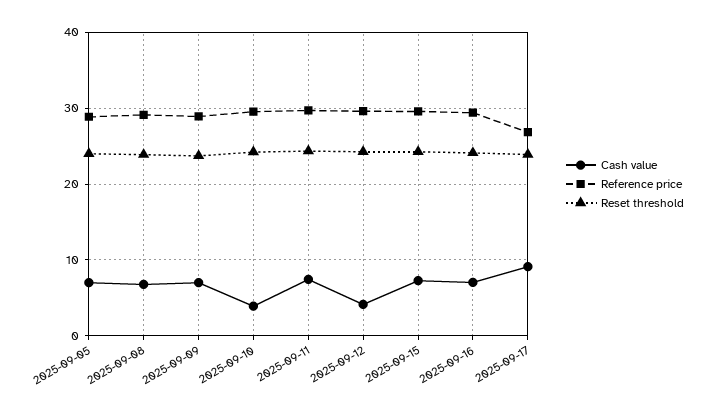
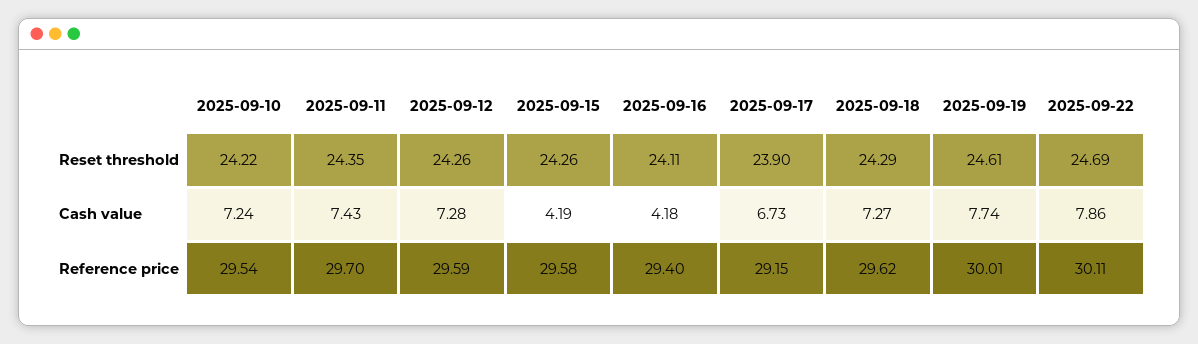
Cash value, 2025-09-05: 7 -> none
Reference price, 2025-09-05: 29 -> none
Reset threshold, 2025-09-05: 24 -> none
Cash value, 2025-09-08: 7 -> none
Reference price, 2025-09-08: 29 -> none
Reset threshold, 2025-09-08: 24 -> none
Cash value, 2025-09-09: 7 -> none
Reference price, 2025-09-09: 29 -> none
Reset threshold, 2025-09-09: 24 -> none
Cash value, 2025-09-10: 4 -> 7.24
Cash value, 2025-09-12: 4 -> 7.28
Cash value, 2025-09-15: 7 -> 4.19
Cash value, 2025-09-16: 7 -> 4.18
Cash value, 2025-09-17: 9 -> 6.73
Reference price, 2025-09-17: 27 -> 29.15
Reset threshold, 2025-09-18: none -> 24.29
Reset threshold, 2025-09-19: none -> 24.61
Reset threshold, 2025-09-22: none -> 24.69
Cash value, 2025-09-18: none -> 7.27
Cash value, 2025-09-19: none -> 7.74
Cash value, 2025-09-22: none -> 7.86
Reference price, 2025-09-18: none -> 29.62
Reference price, 2025-09-19: none -> 30.01
Reference price, 2025-09-22: none -> 30.11

